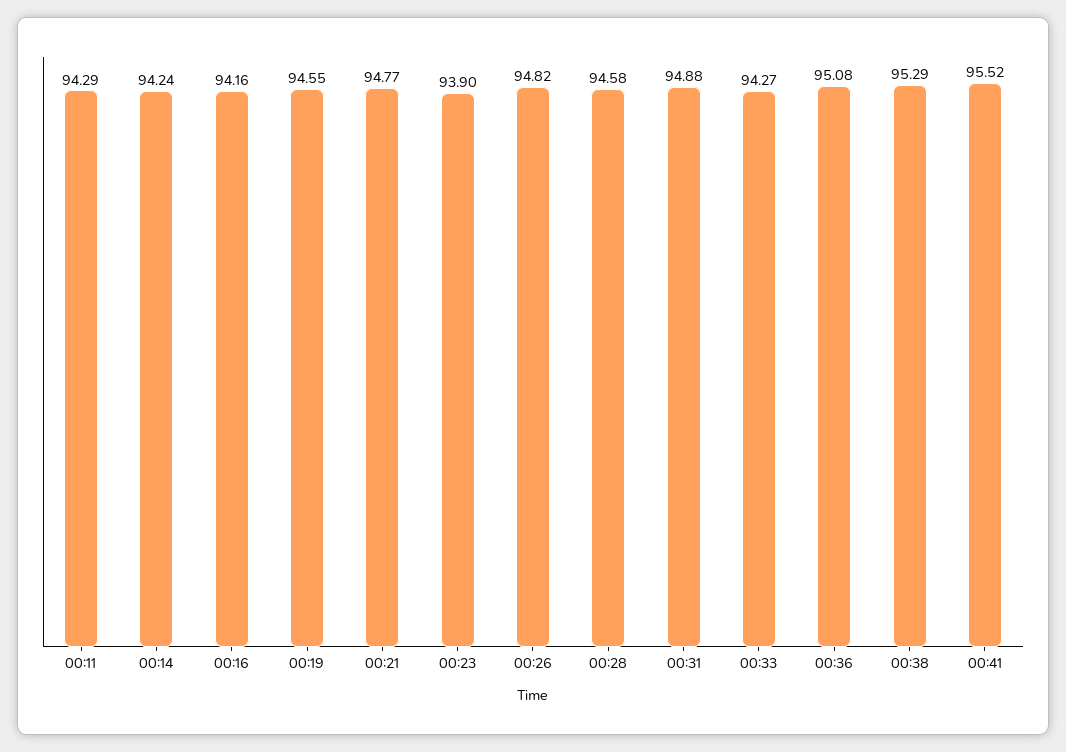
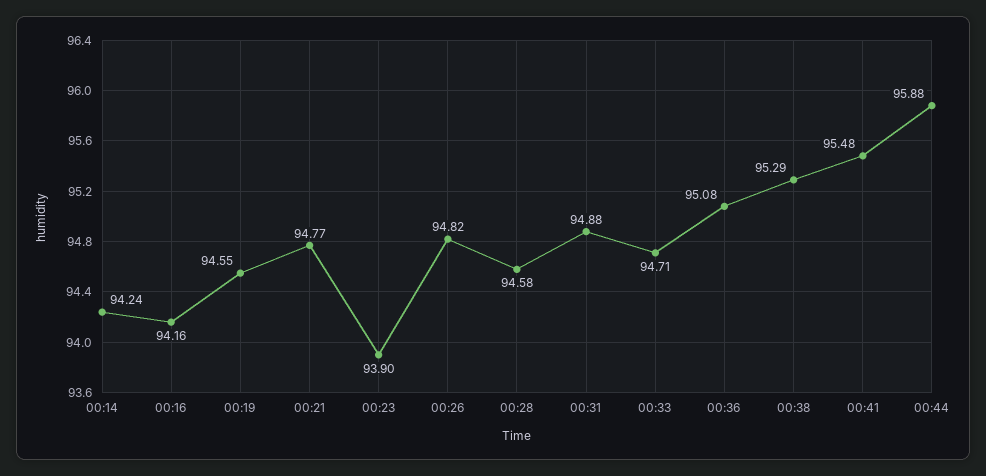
00:11: 94.29 -> none
00:33: 94.27 -> 94.71
00:41: 95.52 -> 95.48
00:44: none -> 95.88

